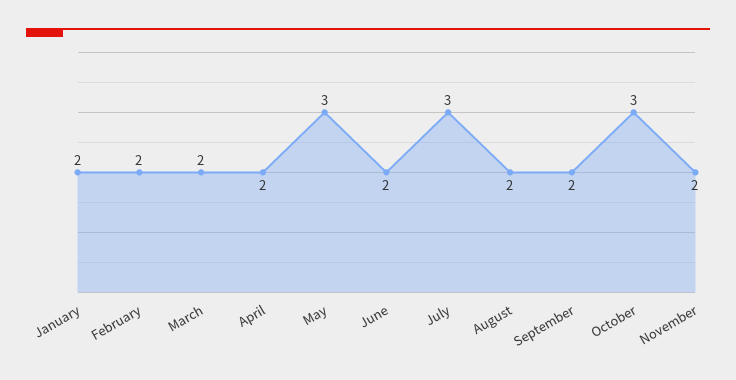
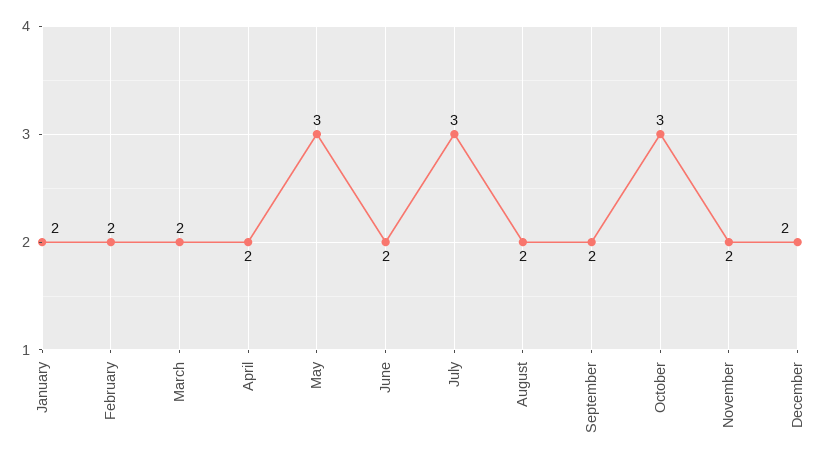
December: none -> 2

